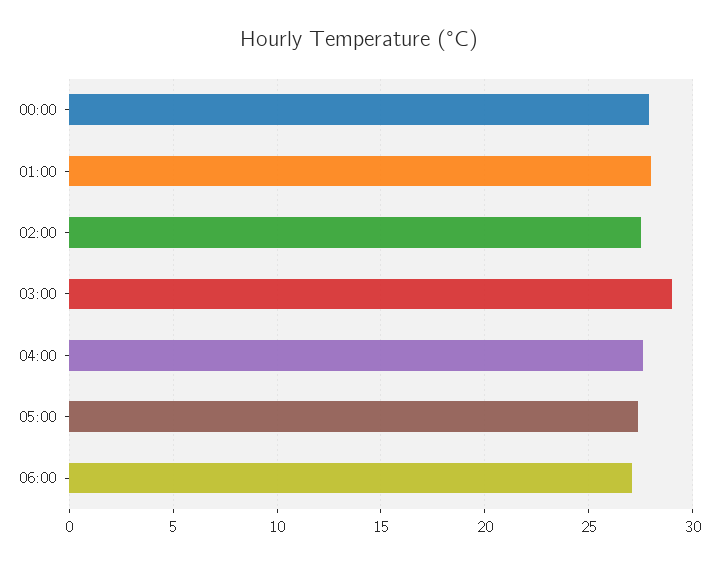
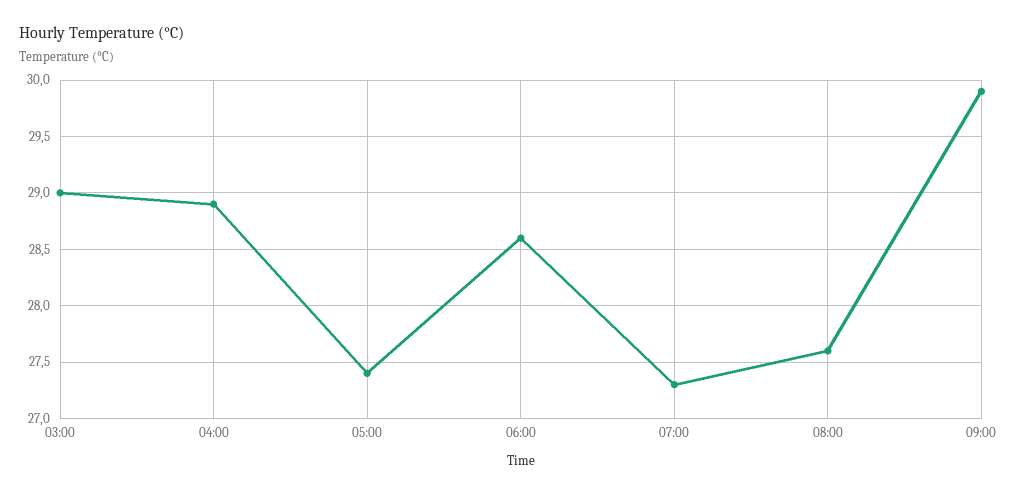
00:00: 28 -> none
01:00: 28 -> none
02:00: 27.5 -> none
04:00: 27.5 -> 28.9
06:00: 27 -> 28.6
07:00: none -> 27.3
08:00: none -> 27.6
09:00: none -> 29.9

